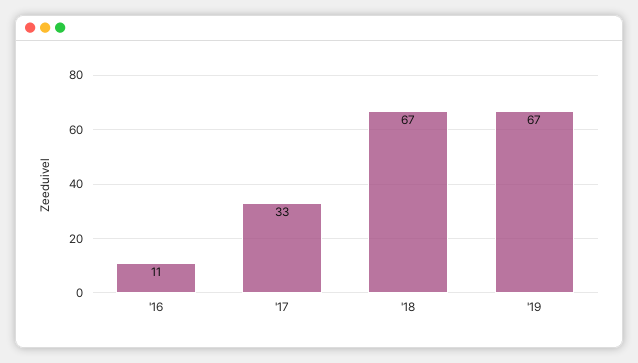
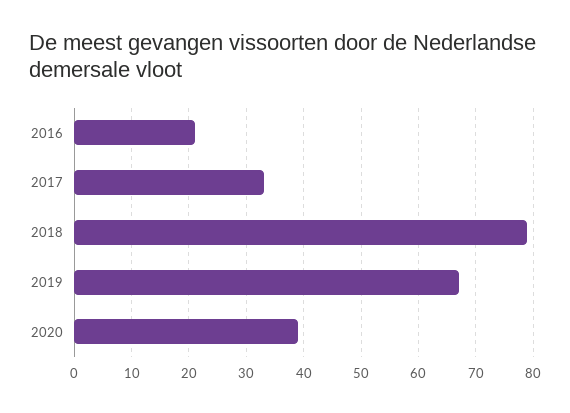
'16: 11 -> 20
'18: 67 -> 80
2020: none -> 40

